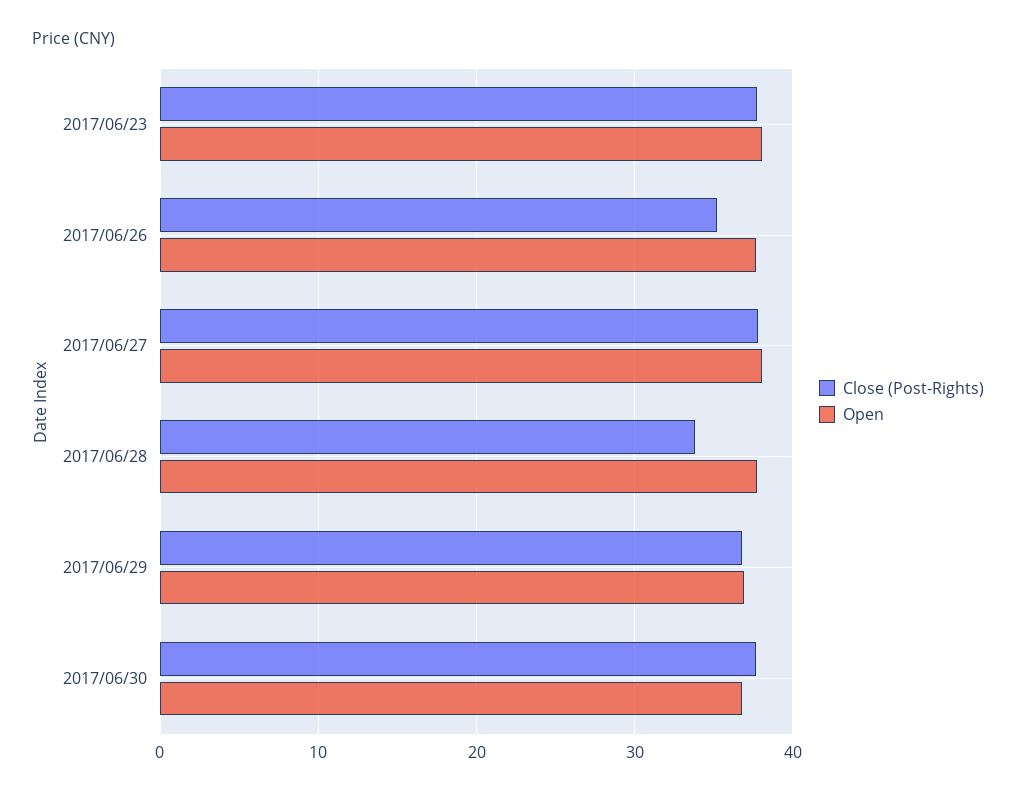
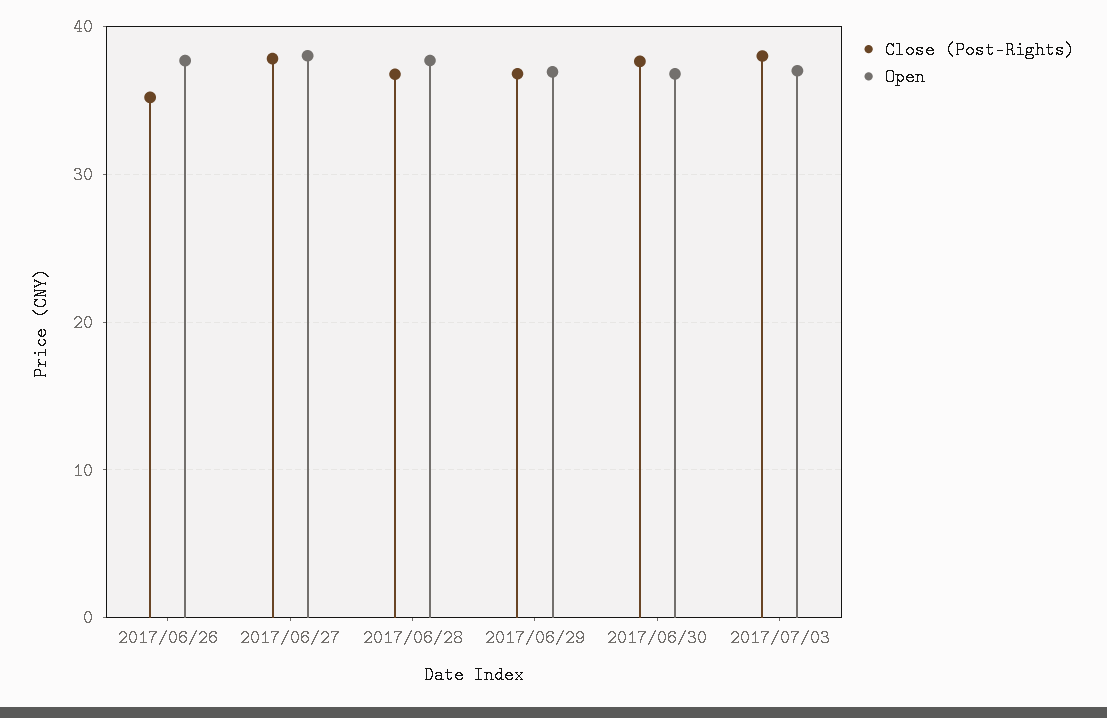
Close (Post-Rights), 2017/06/23: 38 -> none
Open, 2017/06/23: 38 -> none
Close (Post-Rights), 2017/06/28: 34 -> 37
Close (Post-Rights), 2017/07/03: none -> 38
Open, 2017/07/03: none -> 37

